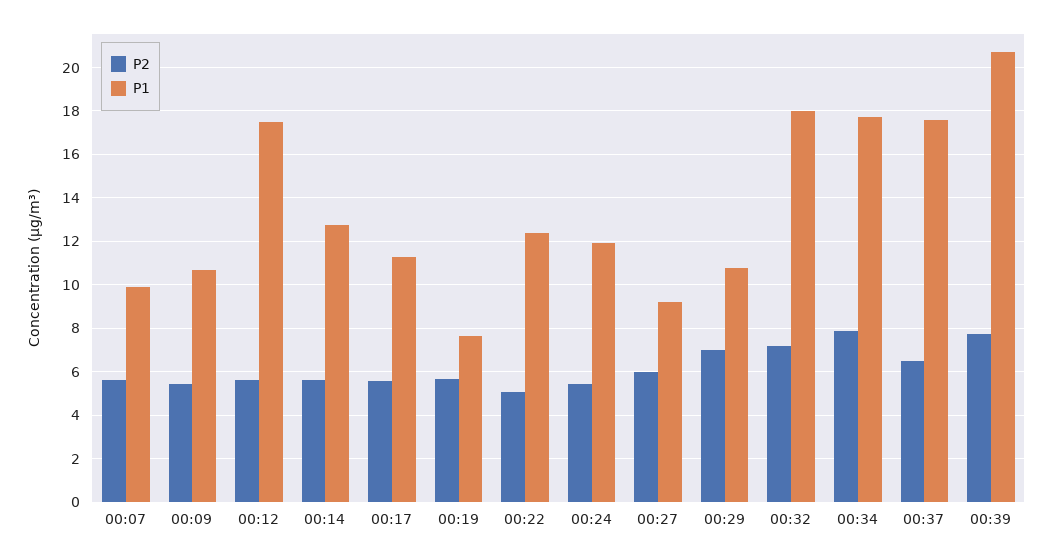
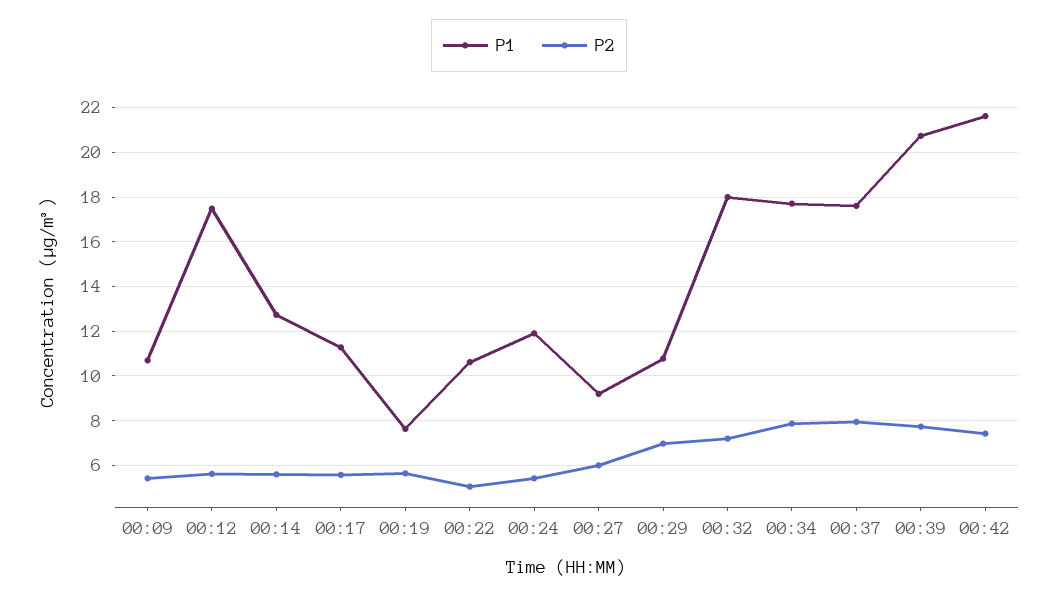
P2, 00:07: 5.5 -> none
P1, 00:07: 10 -> none
P1, 00:22: 12.5 -> 10.5
P2, 00:37: 6.5 -> 8
P1, 00:42: none -> 21.5
P2, 00:42: none -> 7.5

